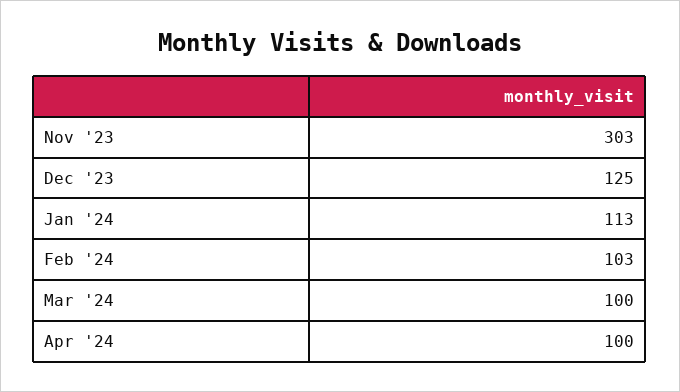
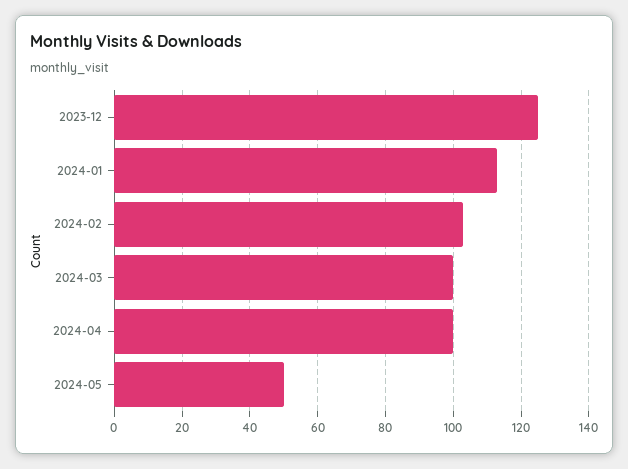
Nov '23: 303 -> none
2024-05: none -> 50

